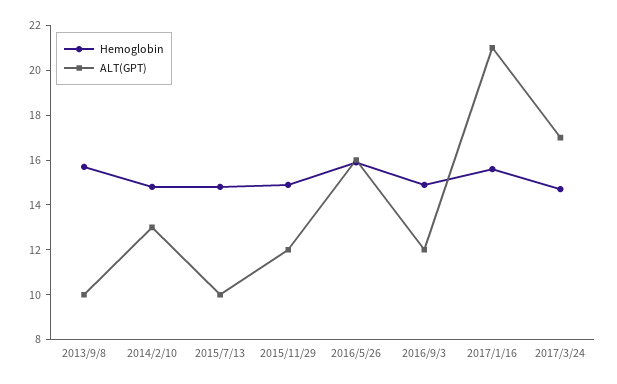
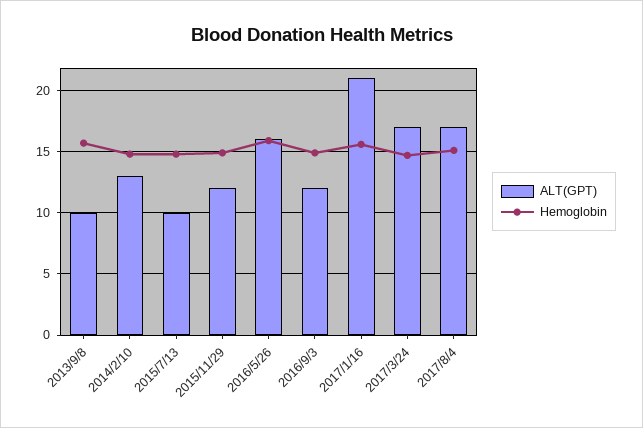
ALT(GPT), 2017/8/4: none -> 17
Hemoglobin, 2017/8/4: none -> 15

